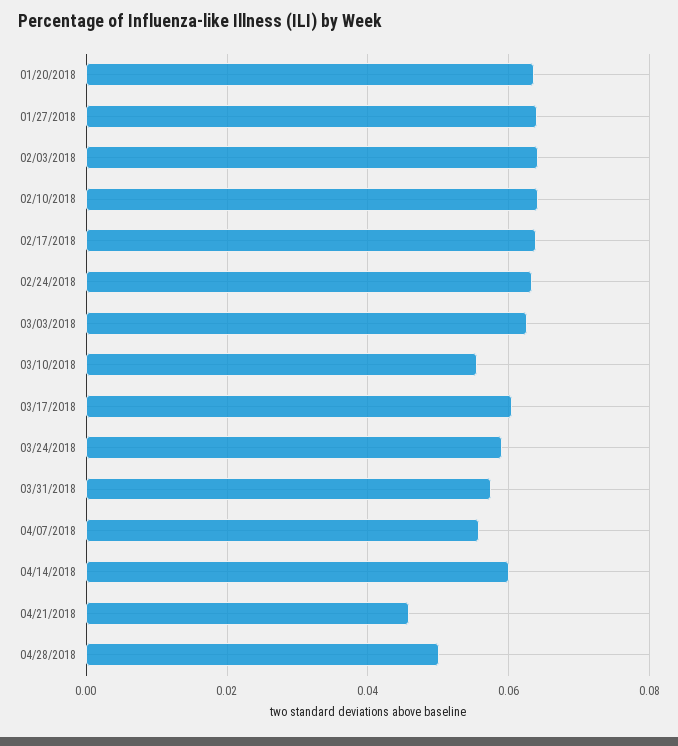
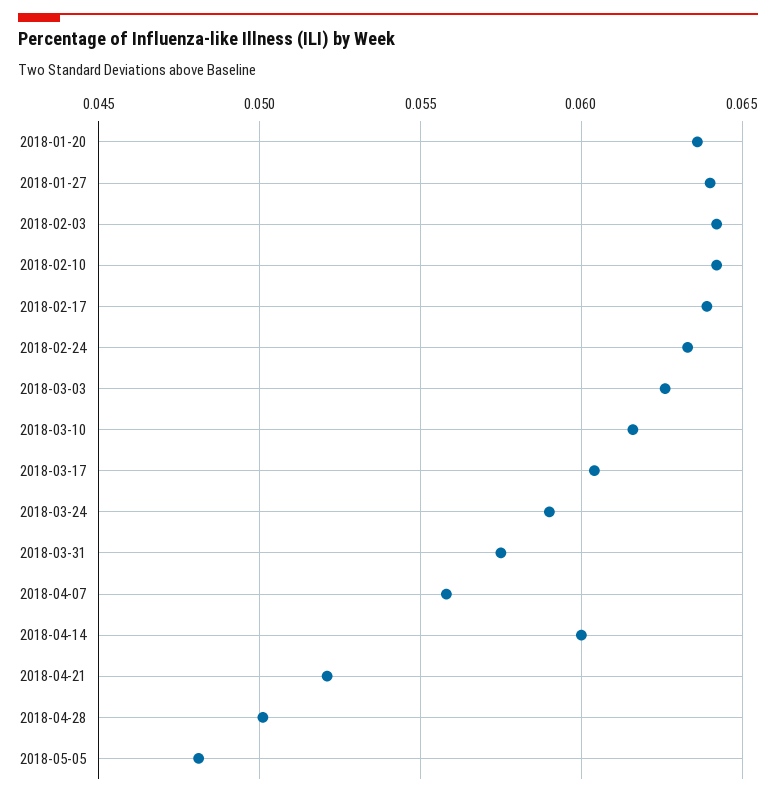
03/10/2018: 0.056 -> 0.0615
04/21/2018: 0.046 -> 0.052
2018-05-05: none -> 0.048

